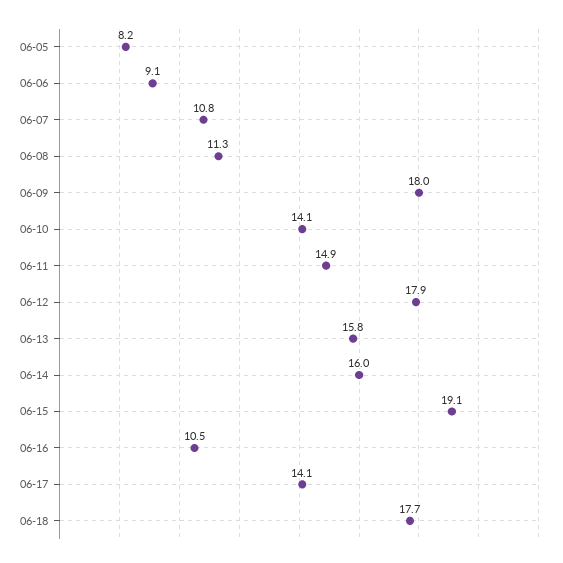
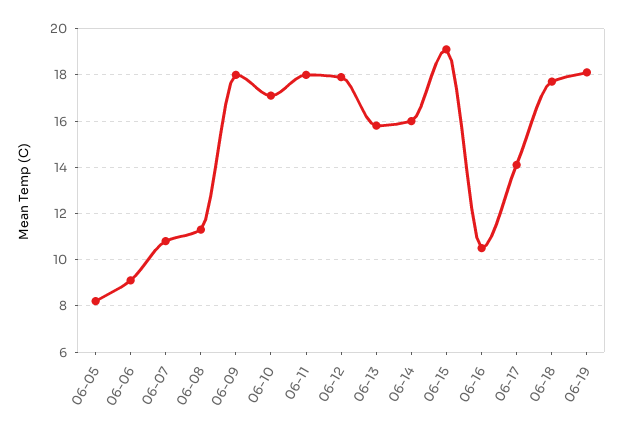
06-10: 14.1 -> 17
06-11: 14.9 -> 18
06-19: none -> 18

